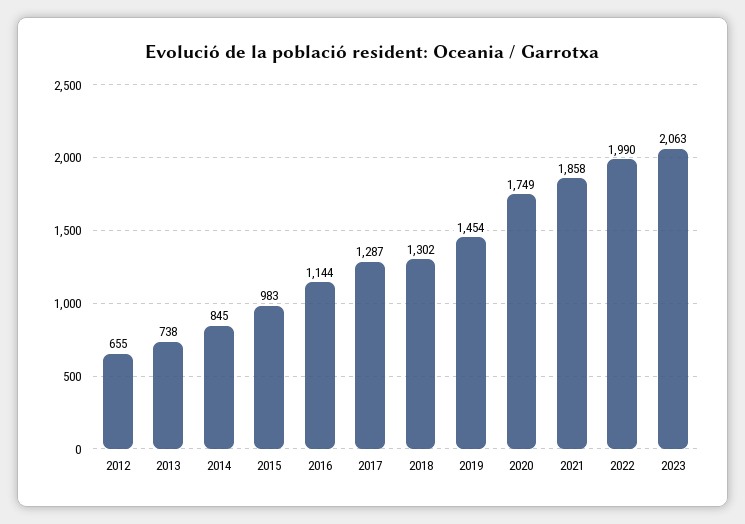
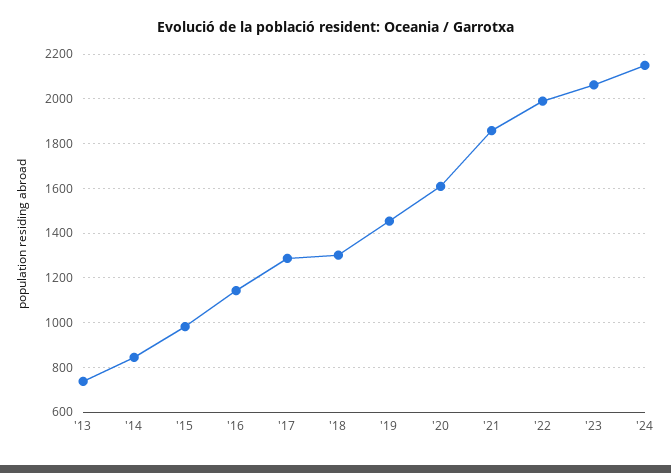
2012: 655 -> none
2020: 1749 -> 1600
'24: none -> 2150

